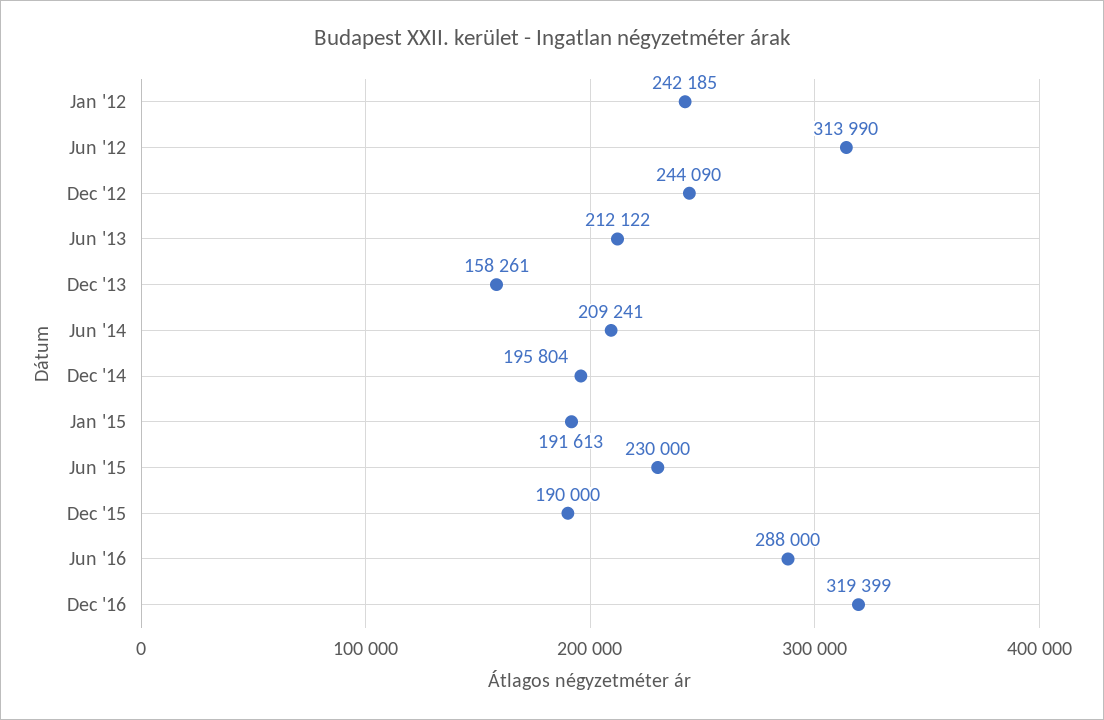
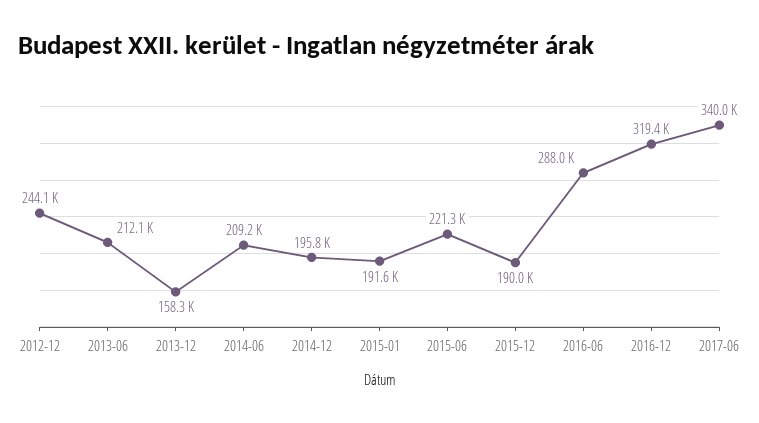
Jan '12: 242185 -> none
Jun '12: 313990 -> none
Jun '15: 230000 -> 221300
2017-06: none -> 340000

